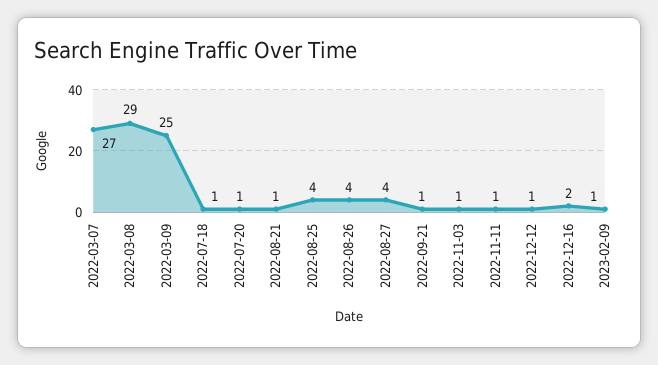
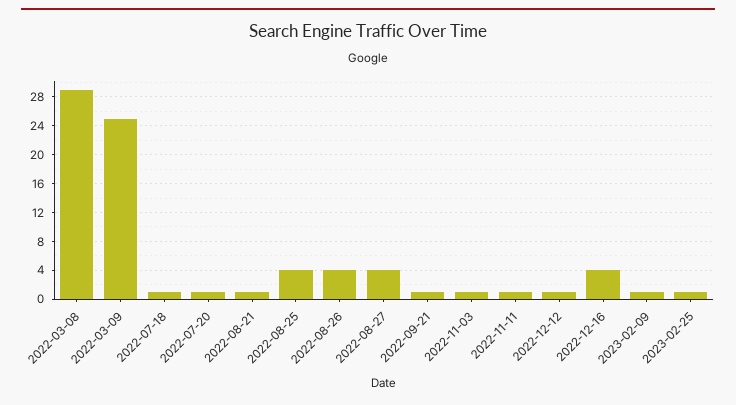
2022-03-07: 27 -> none
2022-12-16: 2 -> 4
2023-02-25: none -> 1

